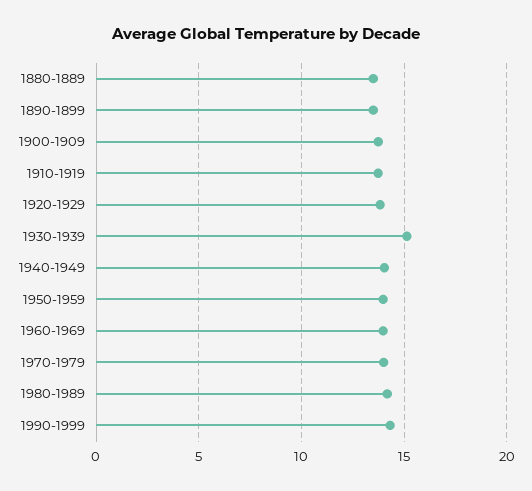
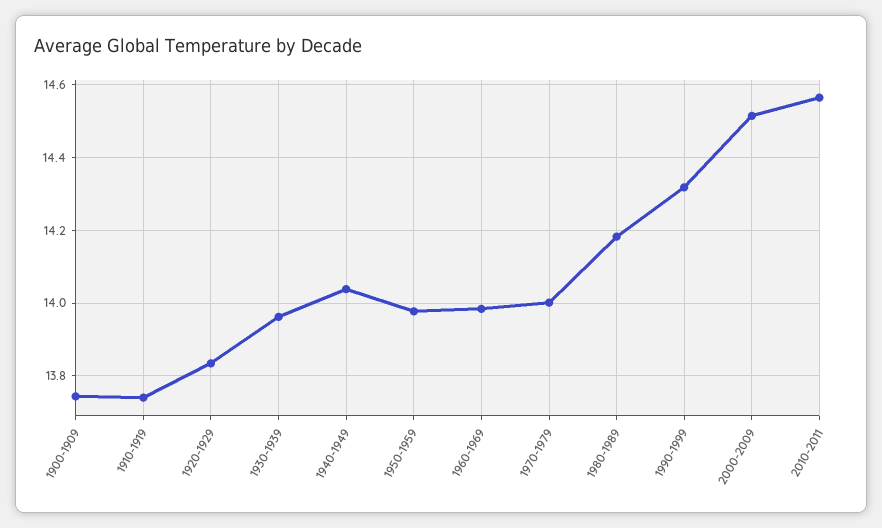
1880-1889: 13.5 -> none
1890-1899: 13.5 -> none
1930-1939: 15 -> 13.96
2000-2009: none -> 14.52
2010-2011: none -> 14.56

